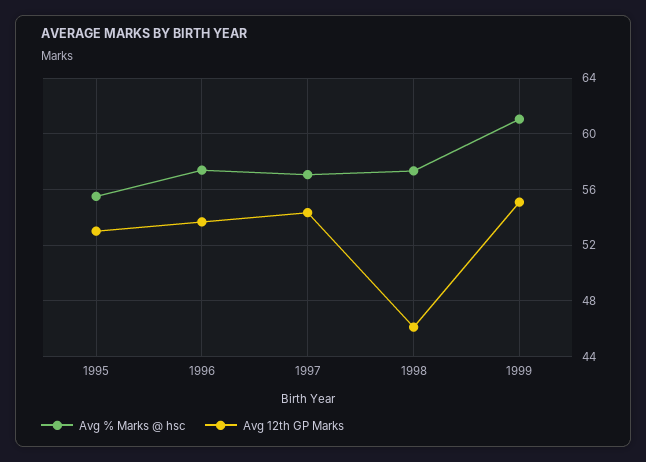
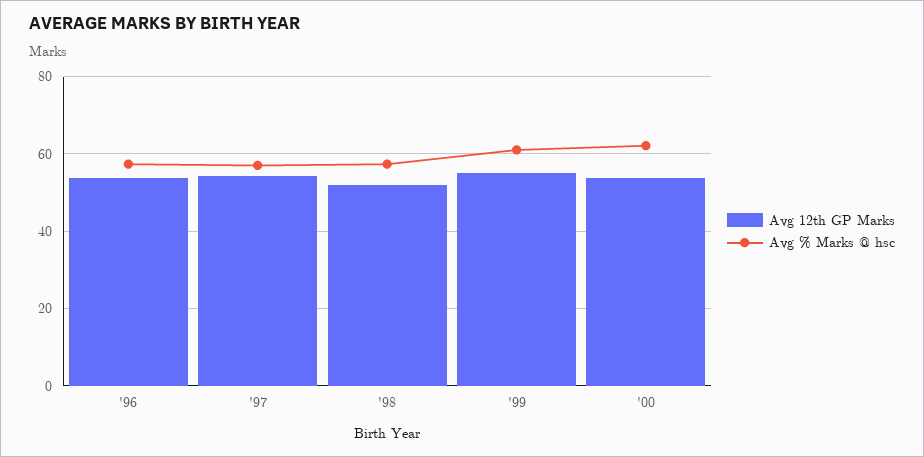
Avg % Marks @ hsc, 1995: 55.5 -> none
Avg 12th GP Marks, 1995: 53 -> none
Avg 12th GP Marks, 1998: 46 -> 52
Avg 12th GP Marks, '00: none -> 54
Avg % Marks @ hsc, '00: none -> 62

